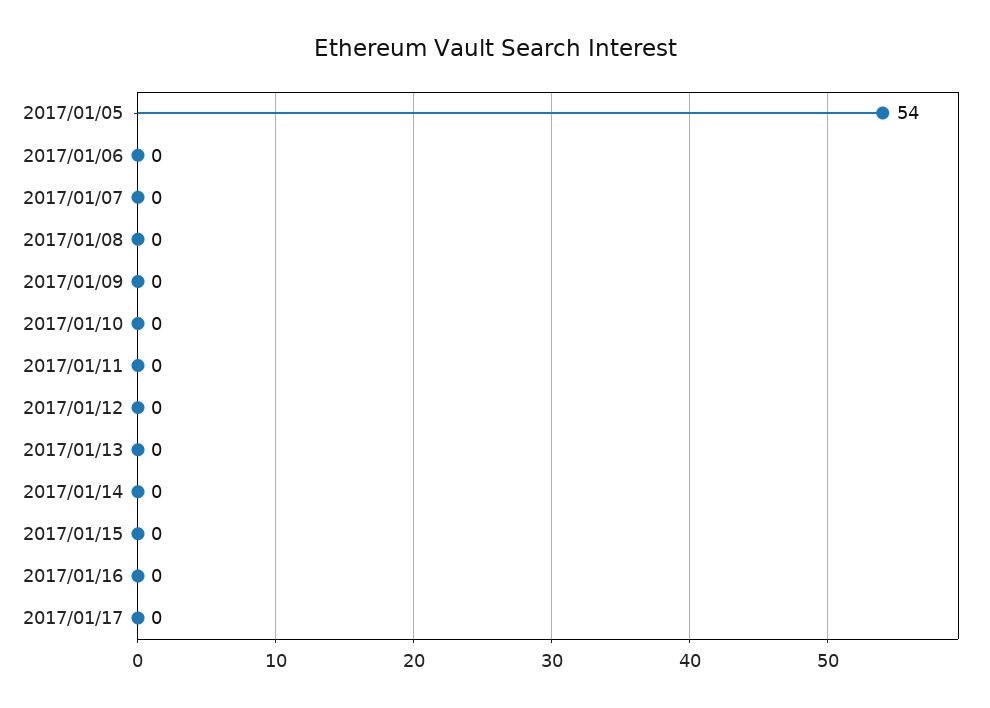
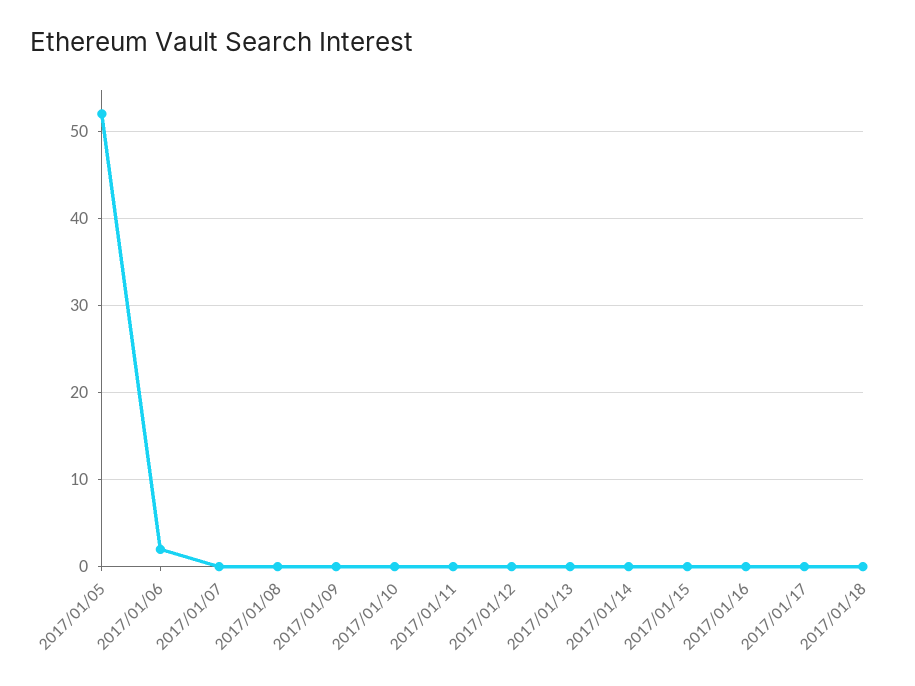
2017/01/05: 54 -> 52
2017/01/06: 0 -> 2
2017/01/18: none -> 0

